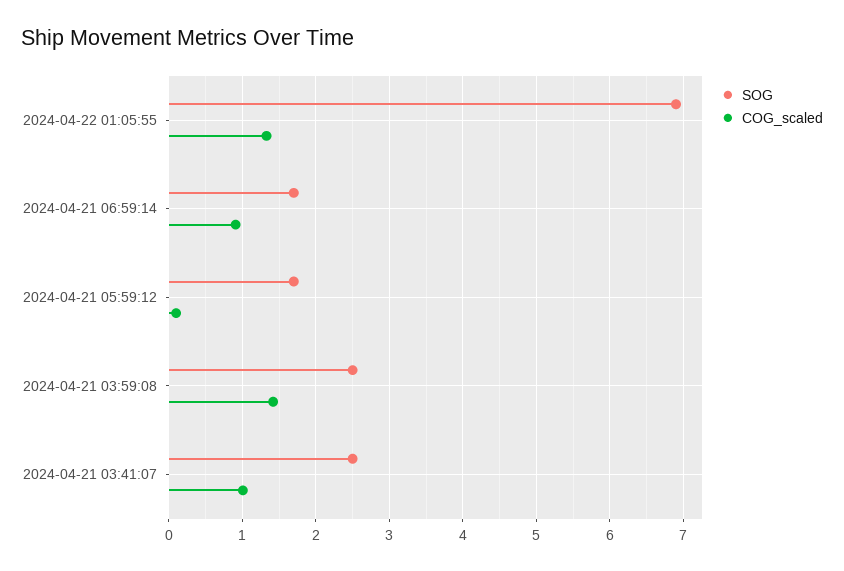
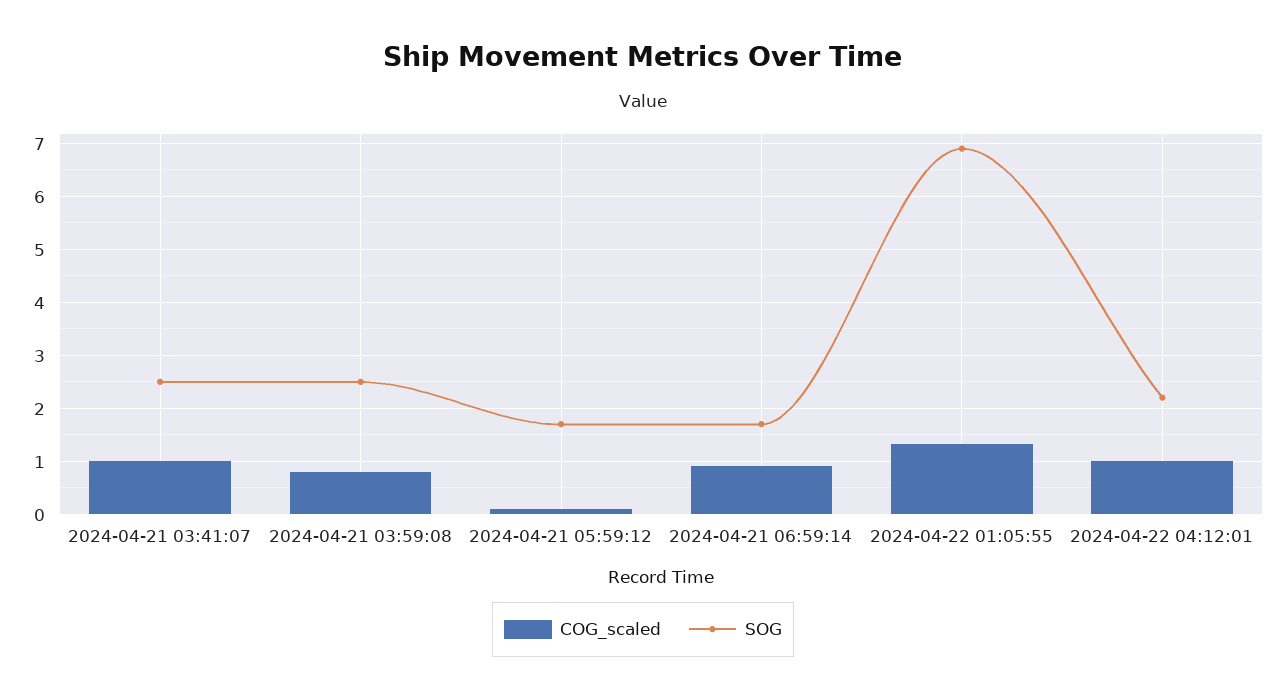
COG_scaled, 2024-04-21 03:59:08: 1.4 -> 0.8
COG_scaled, 2024-04-22 04:12:01: none -> 1
SOG, 2024-04-22 04:12:01: none -> 2.2

